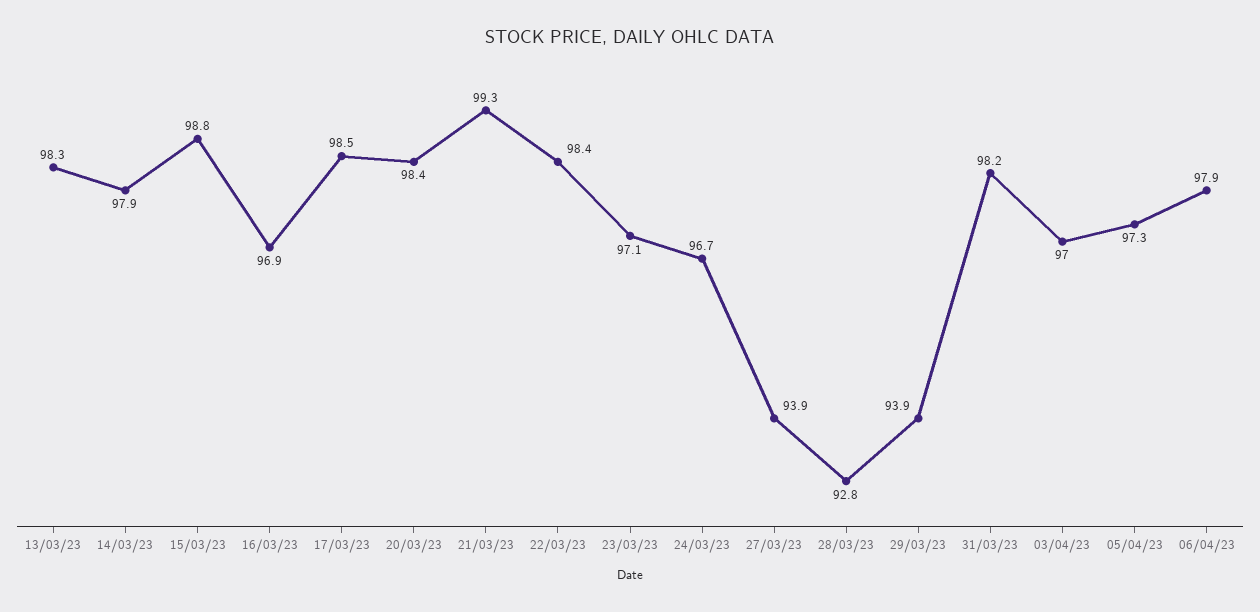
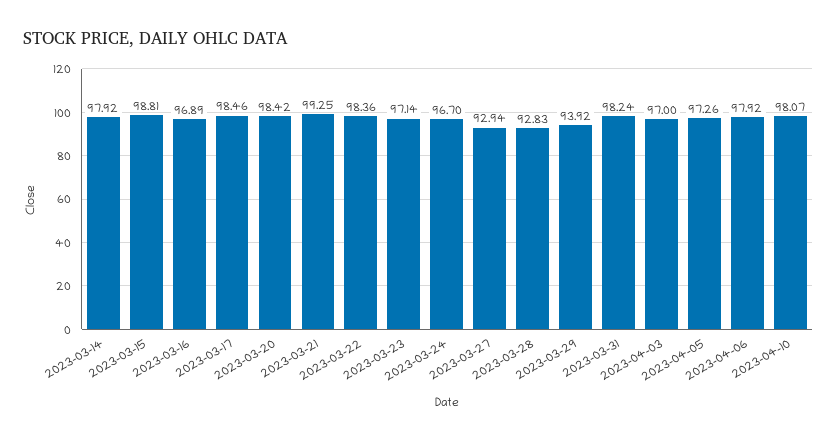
13/03/23: 98.3 -> none
27/03/23: 93.9 -> 92.94
2023-04-10: none -> 98.07

